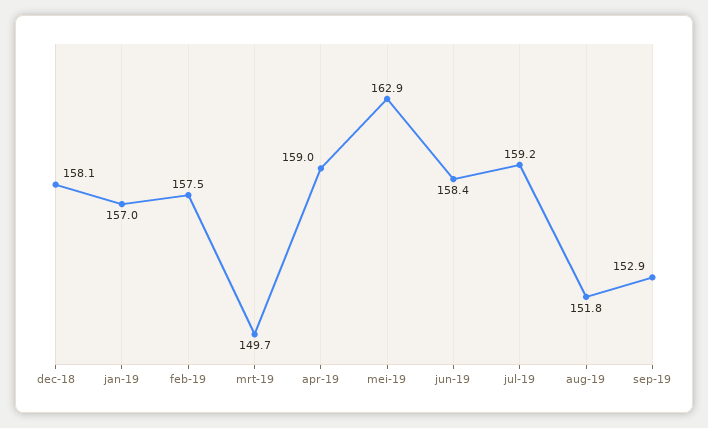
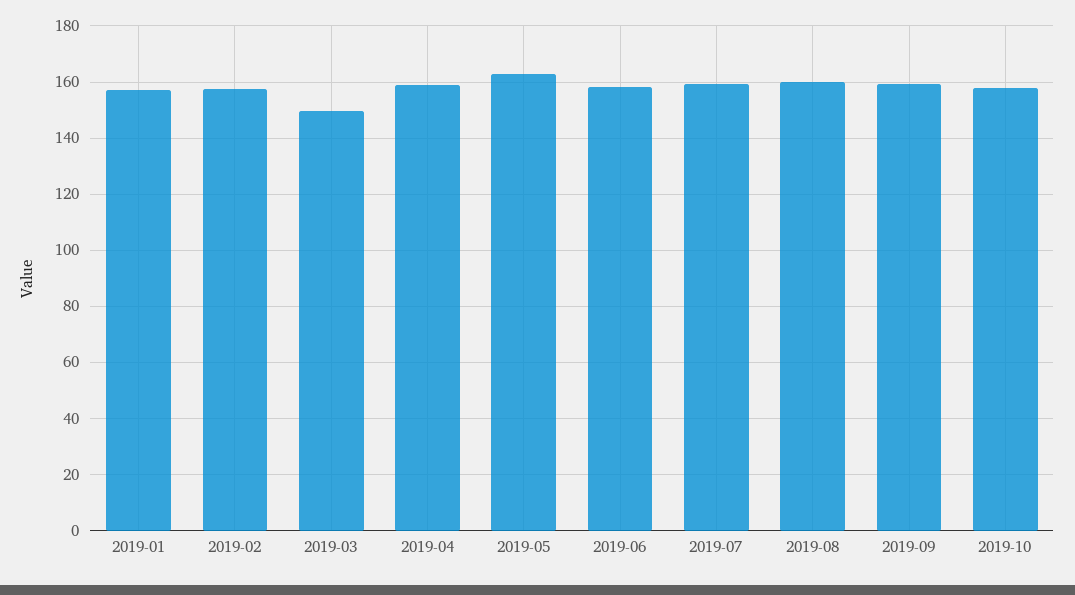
dec-18: 158.1 -> none
aug-19: 151.8 -> 160
sep-19: 152.9 -> 160
2019-10: none -> 157.5

